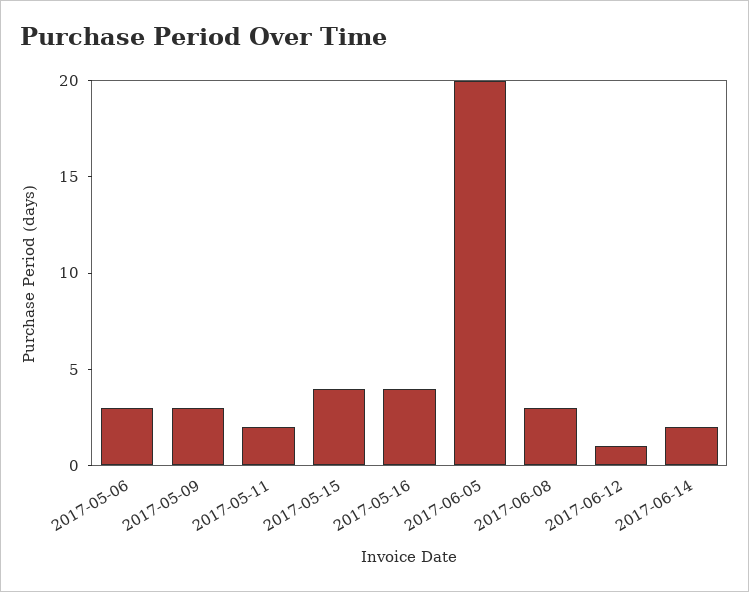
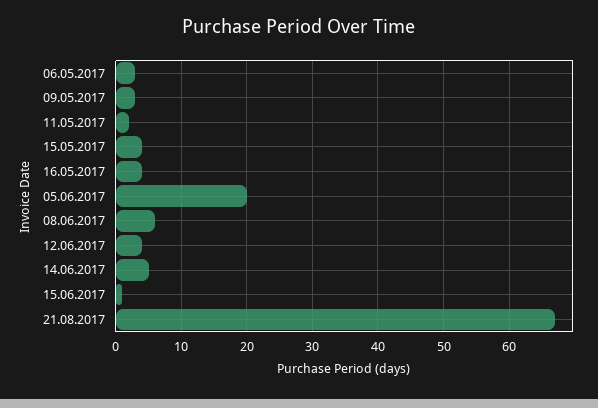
2017-06-08: 3 -> 6
2017-06-12: 1 -> 4
2017-06-14: 2 -> 5
15.06.2017: none -> 1
21.08.2017: none -> 67

